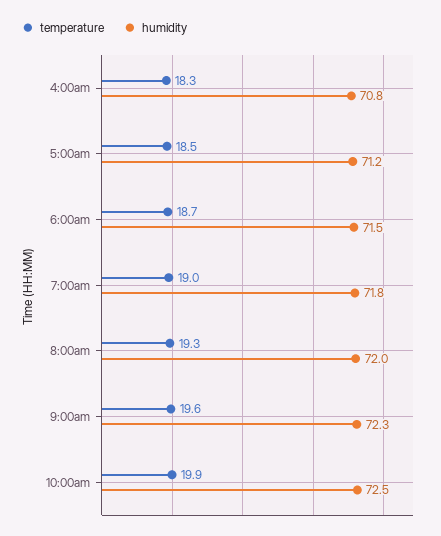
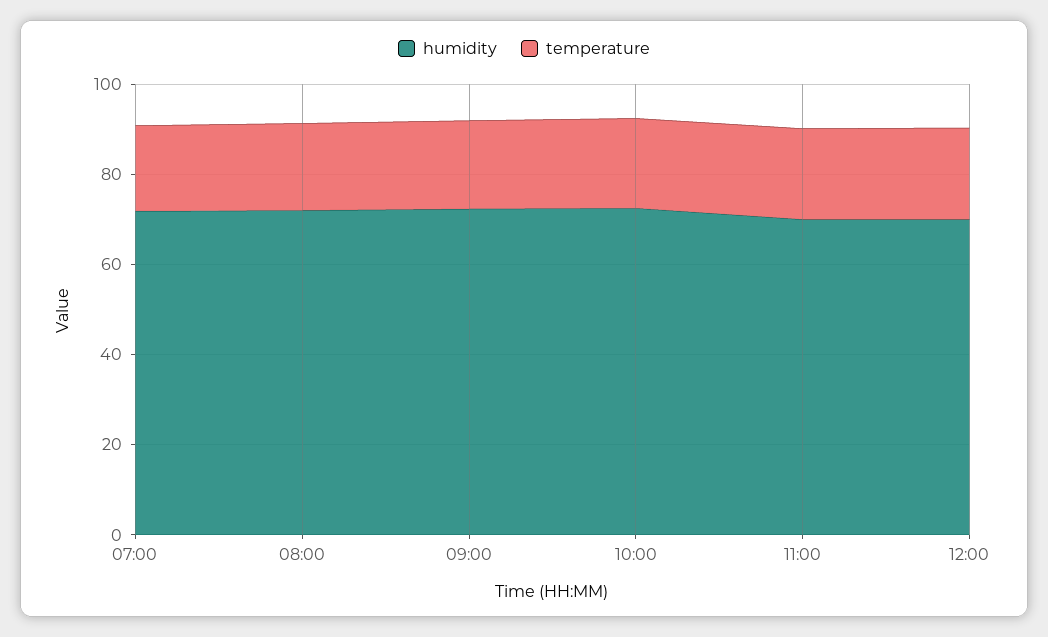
temperature, 4:00am: 18.3 -> none
humidity, 4:00am: 70.8 -> none
temperature, 5:00am: 18.5 -> none
humidity, 5:00am: 71.2 -> none
temperature, 6:00am: 18.7 -> none
humidity, 6:00am: 71.5 -> none
humidity, 11:00: none -> 70
temperature, 11:00: none -> 20
humidity, 12:00: none -> 70
temperature, 12:00: none -> 20

